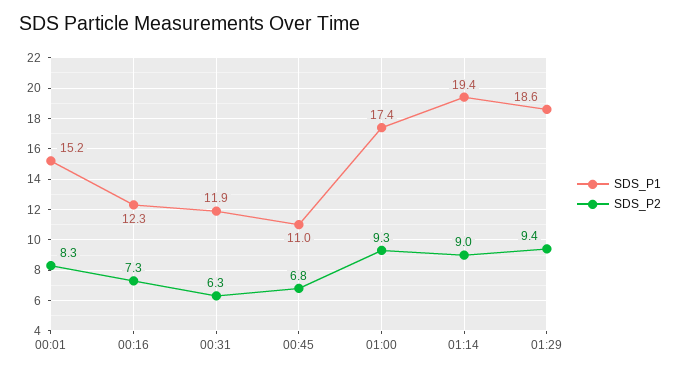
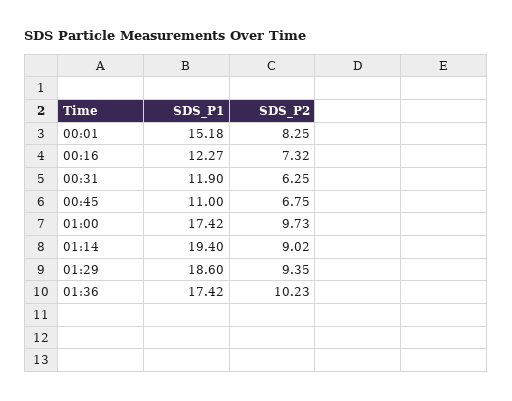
SDS_P2, 01:00: 9.3 -> 9.73
SDS_P1, 01:36: none -> 17.42
SDS_P2, 01:36: none -> 10.23

